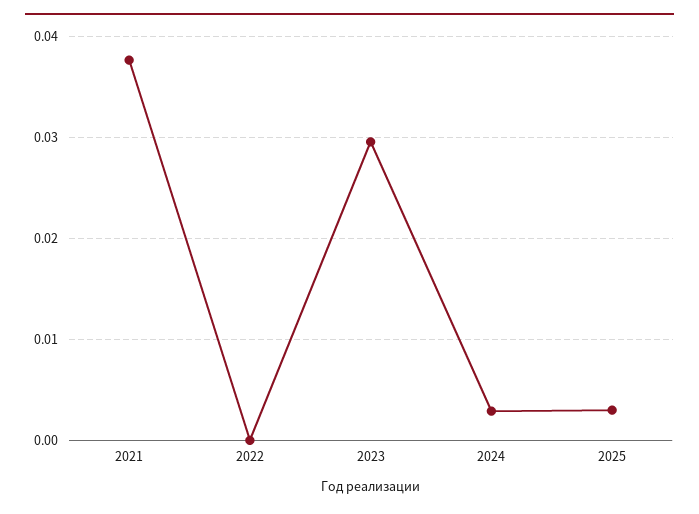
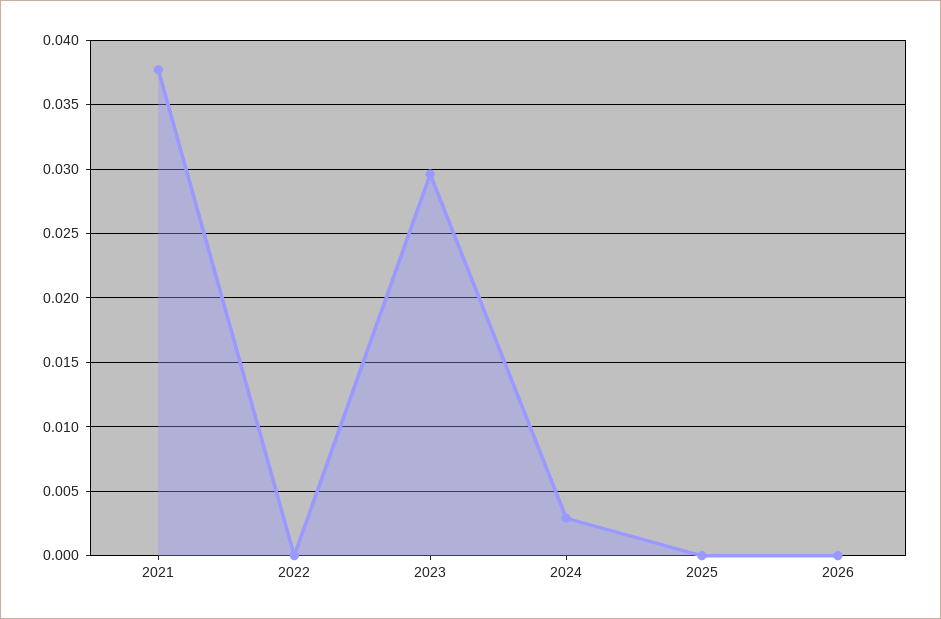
2025: 0.003 -> 0
2026: none -> 0

